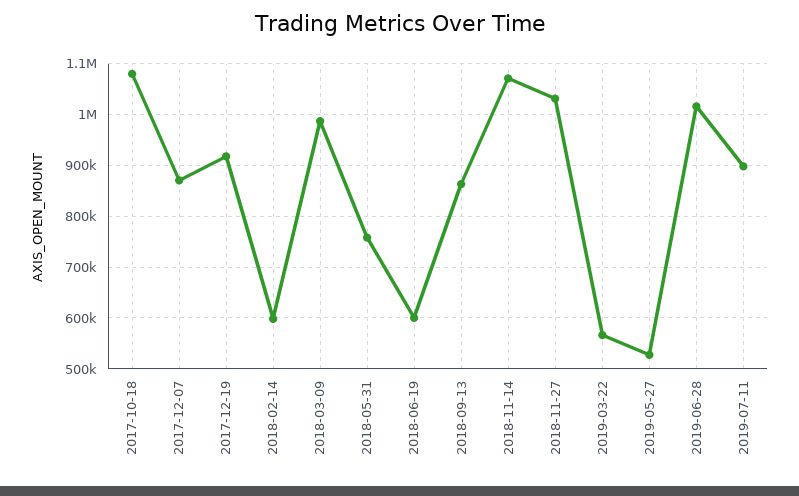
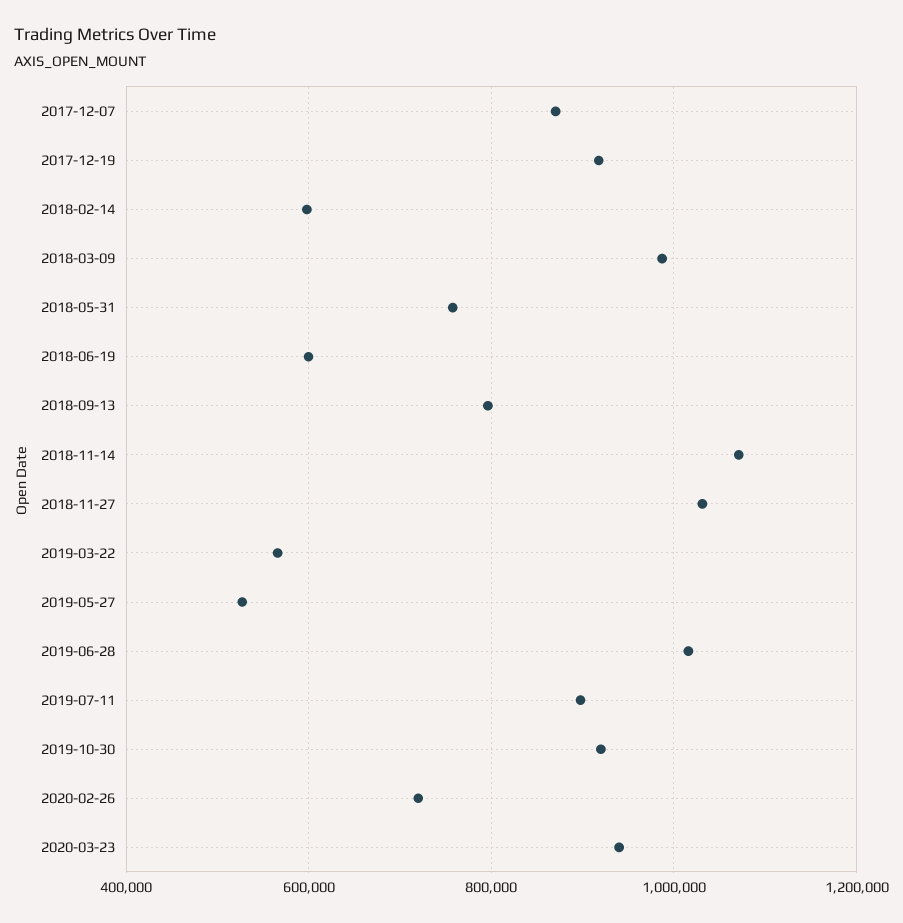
2017-10-18: 1080000 -> none
2018-09-13: 860000 -> 800000
2019-10-30: none -> 920000
2020-02-26: none -> 720000
2020-03-23: none -> 940000

